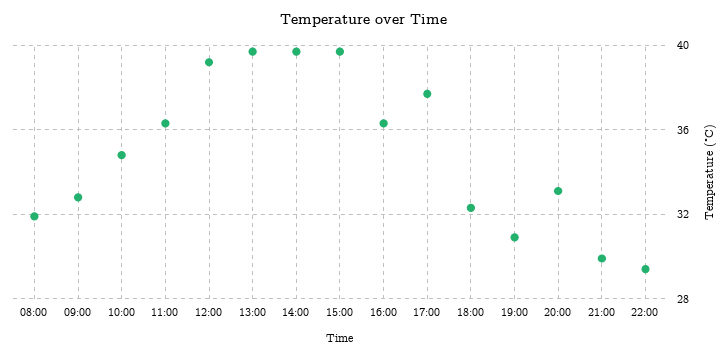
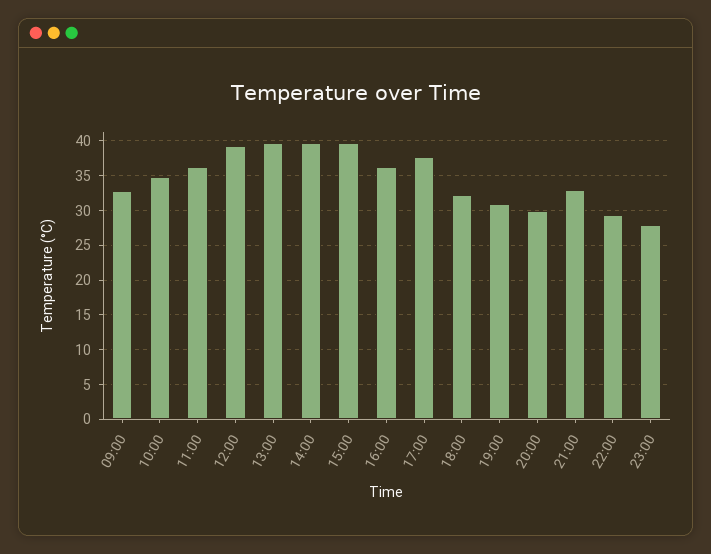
08:00: 32 -> none
20:00: 33 -> 30
21:00: 30 -> 33
23:00: none -> 28

